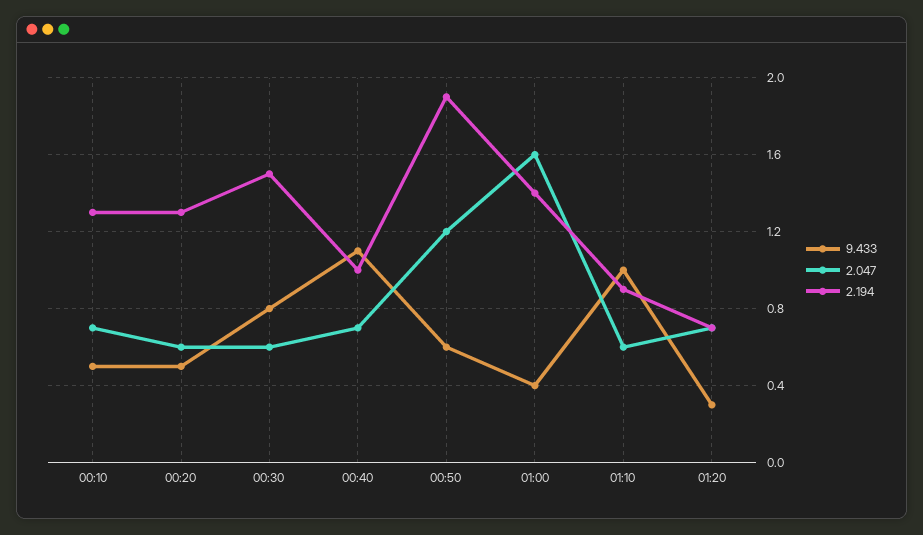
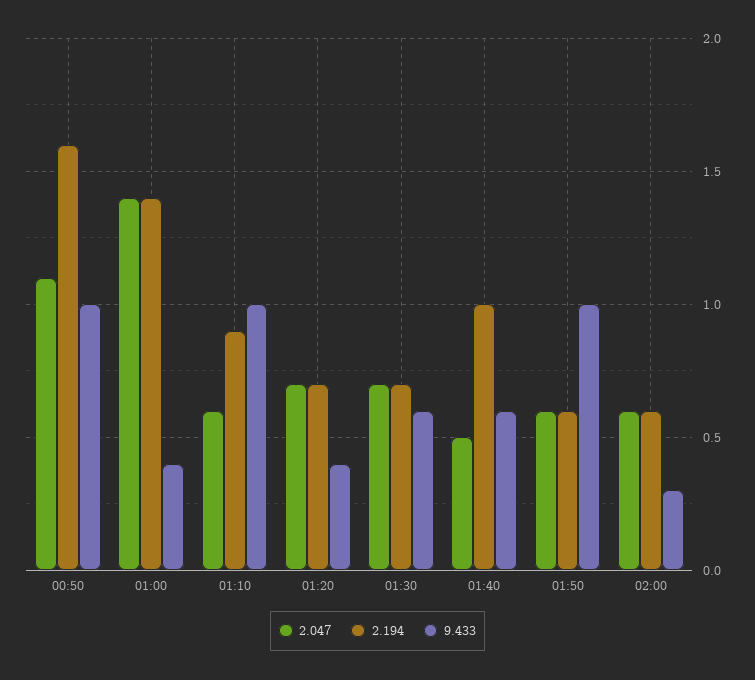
9.433, 00:10: 0.5 -> none
2.047, 00:10: 0.7 -> none
2.194, 00:10: 1.3 -> none
9.433, 00:20: 0.5 -> none
2.047, 00:20: 0.6 -> none
2.194, 00:20: 1.3 -> none
9.433, 00:30: 0.8 -> none
2.047, 00:30: 0.6 -> none
2.194, 00:30: 1.5 -> none
9.433, 00:40: 1.1 -> none
2.047, 00:40: 0.7 -> none
2.194, 00:40: 1 -> none
9.433, 00:50: 0.6 -> 1
2.047, 00:50: 1.2 -> 1.1
2.194, 00:50: 1.9 -> 1.6
2.047, 01:00: 1.6 -> 1.4
9.433, 01:20: 0.3 -> 0.4
2.047, 01:30: none -> 0.7
2.194, 01:30: none -> 0.7
9.433, 01:30: none -> 0.6
2.047, 01:40: none -> 0.5
2.194, 01:40: none -> 1
9.433, 01:40: none -> 0.6
2.047, 01:50: none -> 0.6
2.194, 01:50: none -> 0.6
9.433, 01:50: none -> 1
2.047, 02:00: none -> 0.6
2.194, 02:00: none -> 0.6
9.433, 02:00: none -> 0.3

